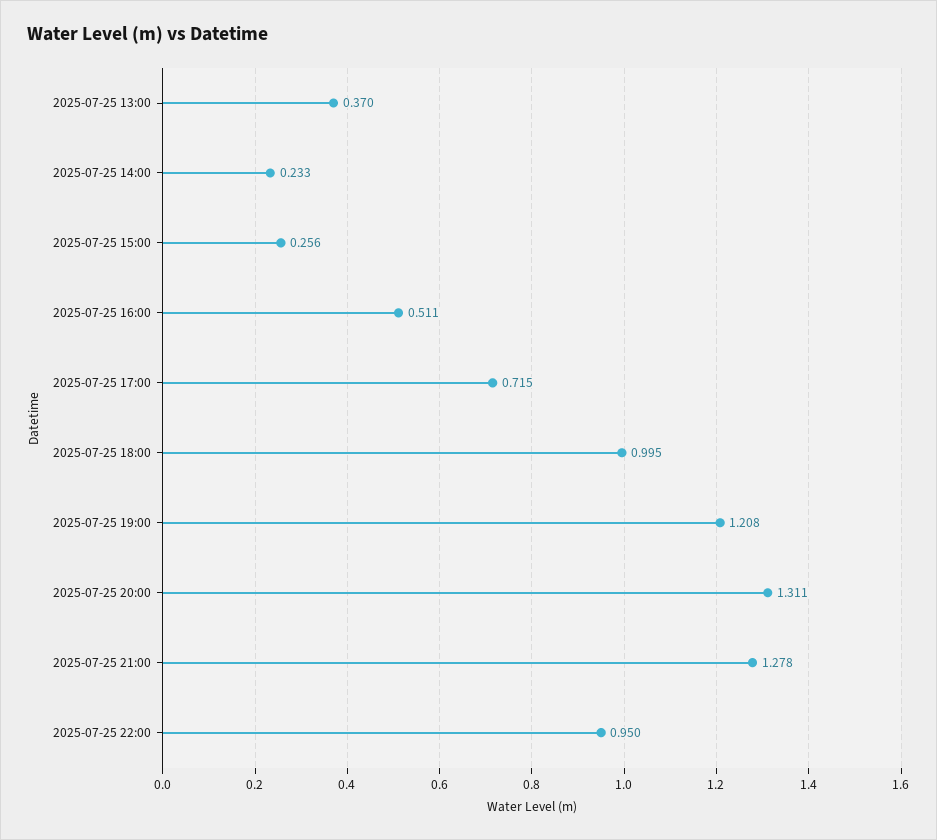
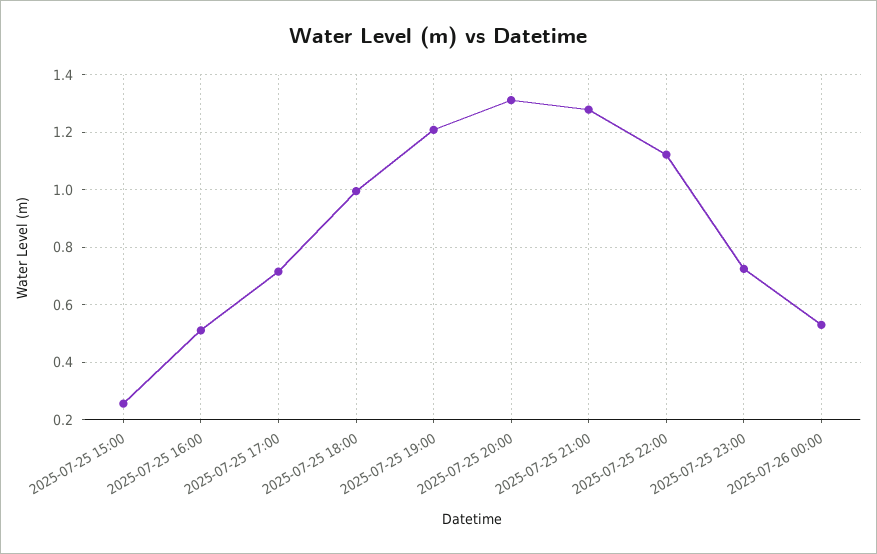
2025-07-25 13:00: 0.37 -> none
2025-07-25 14:00: 0.233 -> none
2025-07-25 22:00: 0.95 -> 1.125
2025-07-25 23:00: none -> 0.725
2025-07-26 00:00: none -> 0.525

